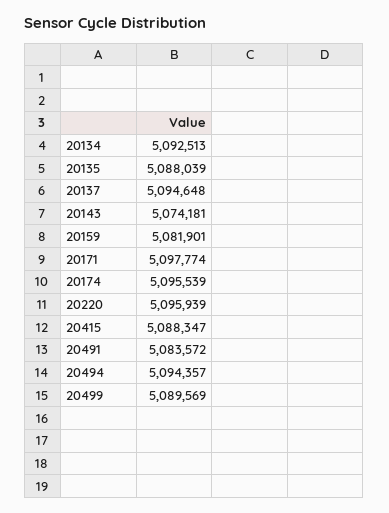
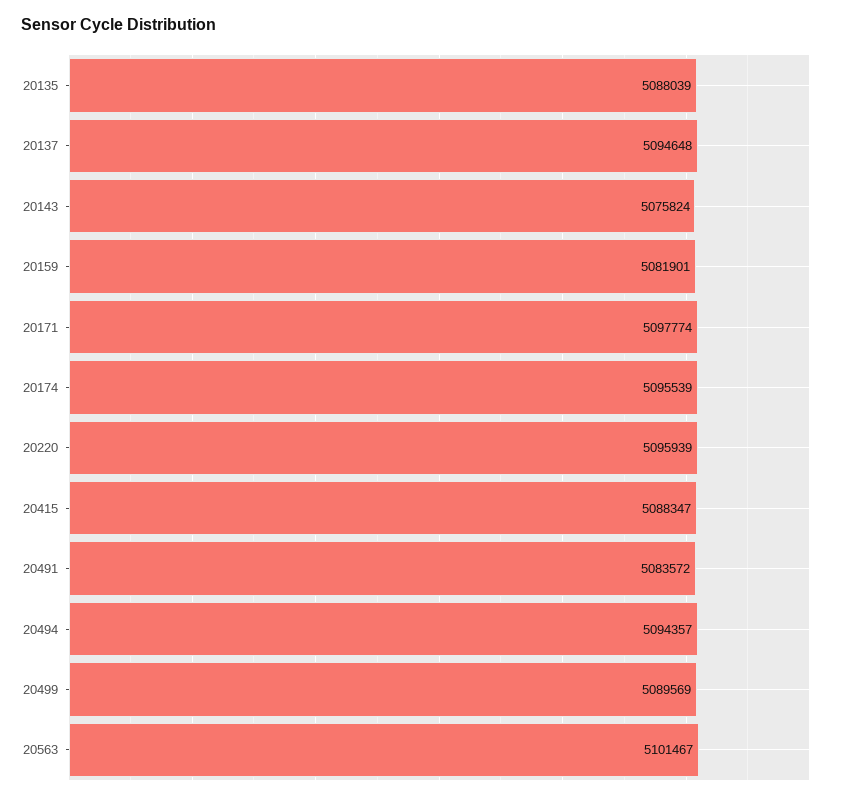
20134: 5092513 -> none
20143: 5074181 -> 5075824
20563: none -> 5101467

